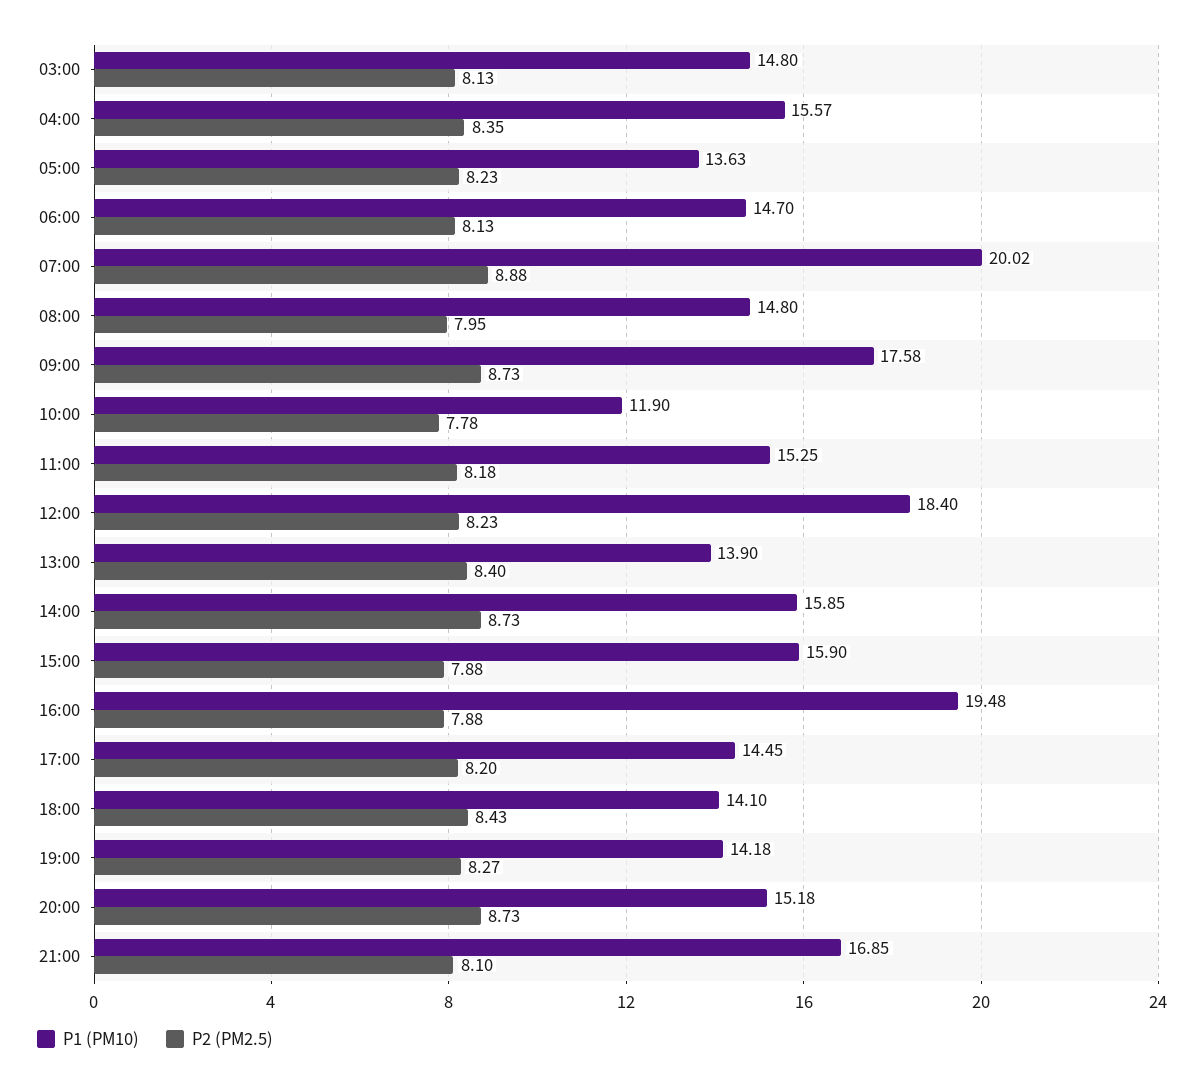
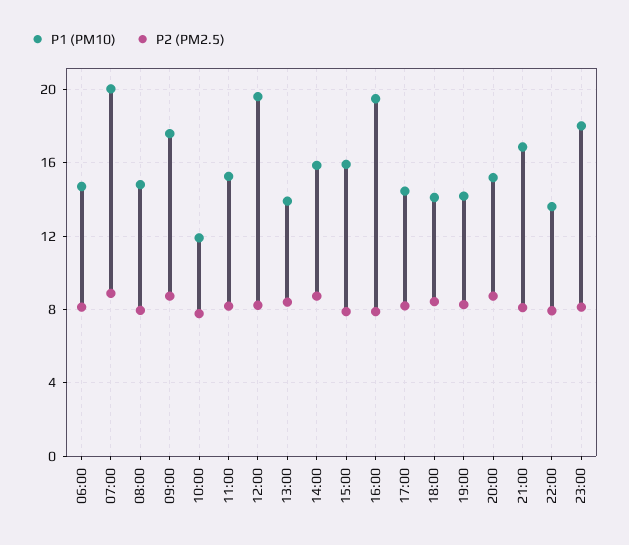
P1 (PM10), 03:00: 14.8 -> none
P2 (PM2.5), 03:00: 8.13 -> none
P1 (PM10), 04:00: 15.57 -> none
P2 (PM2.5), 04:00: 8.35 -> none
P1 (PM10), 05:00: 13.63 -> none
P2 (PM2.5), 05:00: 8.23 -> none
P1 (PM10), 12:00: 18.4 -> 19.5
P1 (PM10), 22:00: none -> 13.5
P2 (PM2.5), 22:00: none -> 8
P1 (PM10), 23:00: none -> 18
P2 (PM2.5), 23:00: none -> 8

